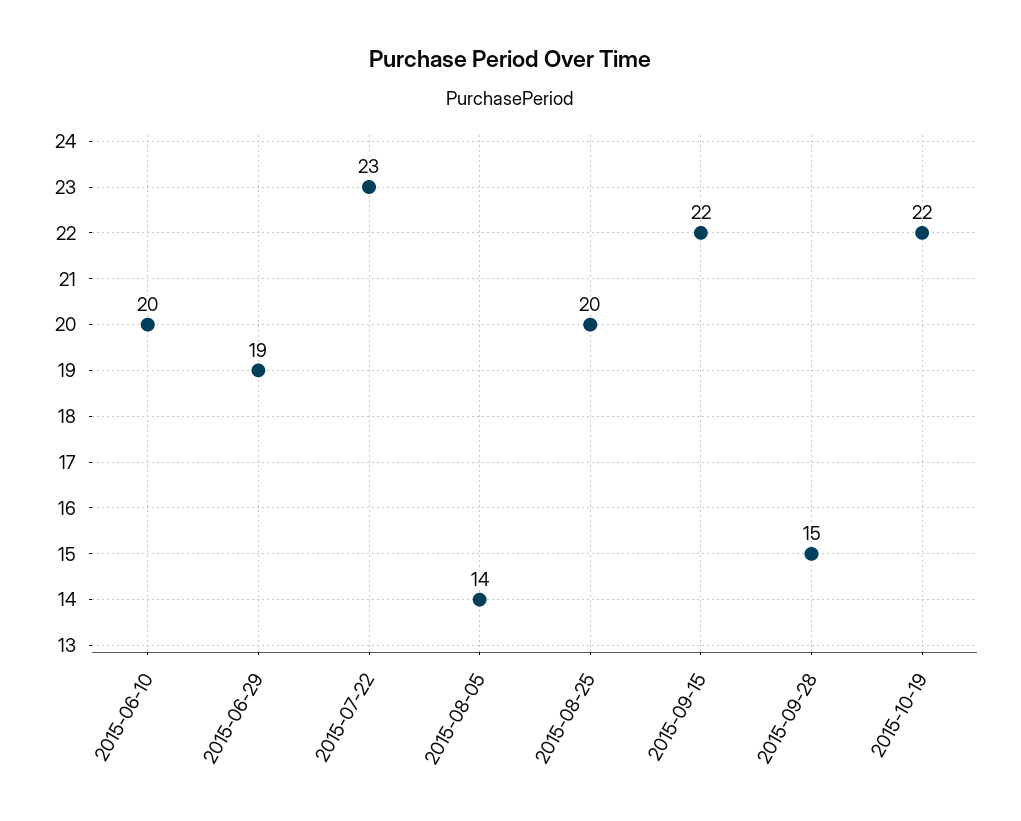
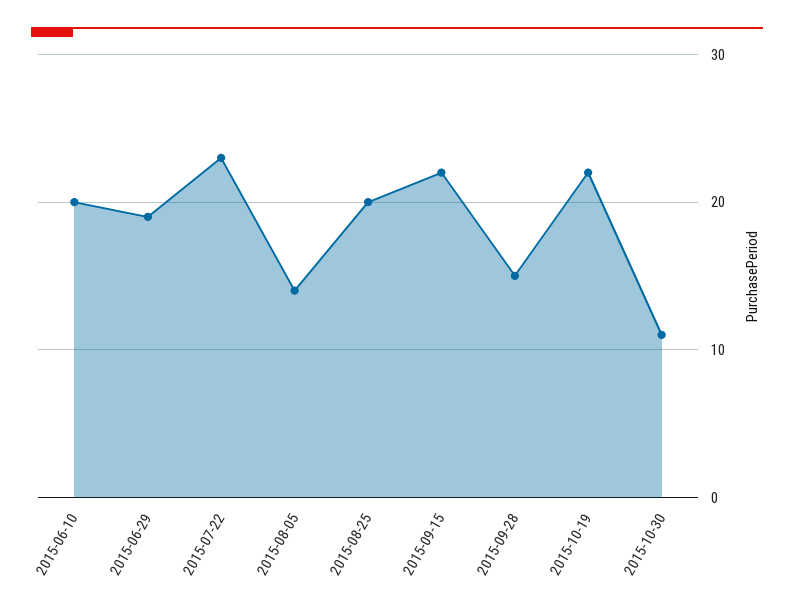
2015-10-30: none -> 11

